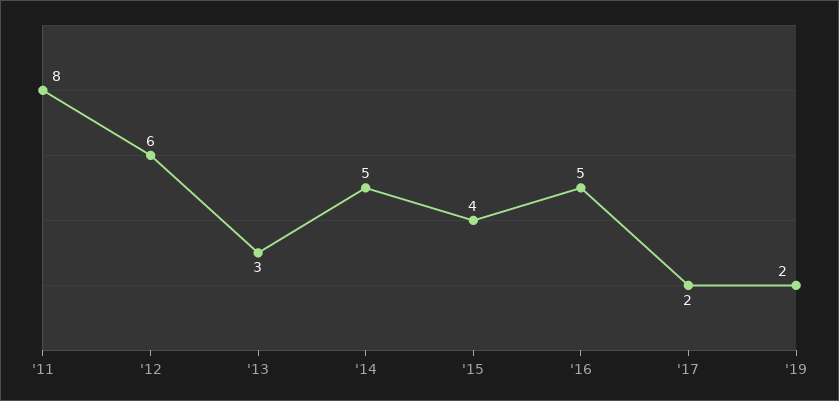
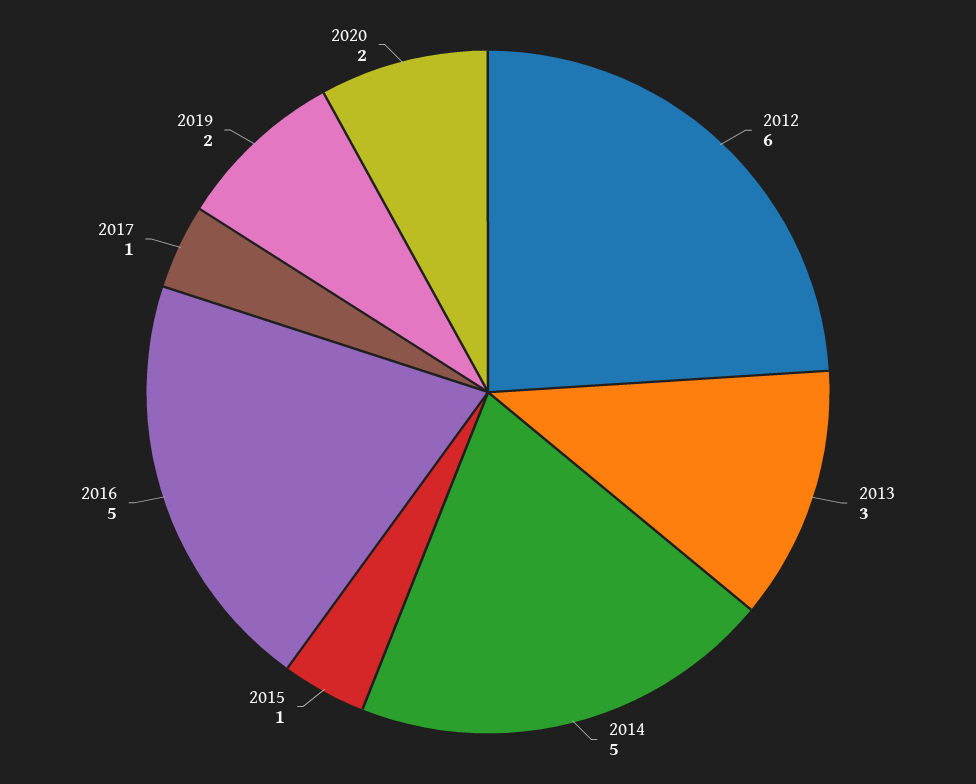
'11: 8 -> none
'15: 4 -> 1
'17: 2 -> 1
2020: none -> 2

